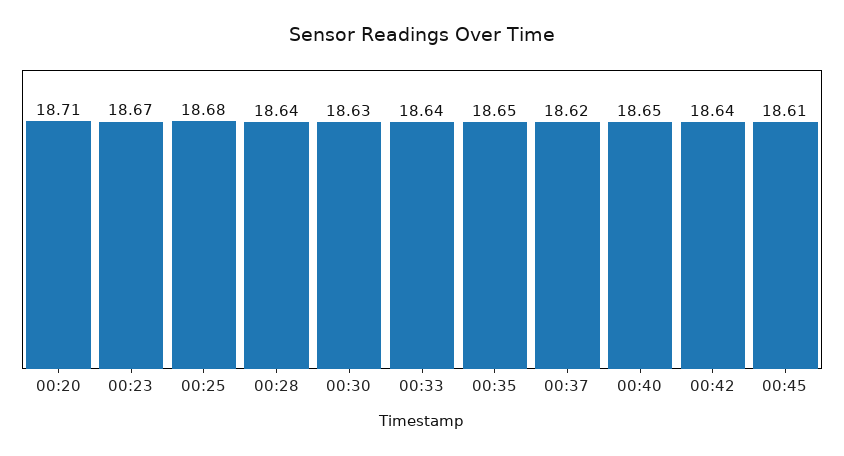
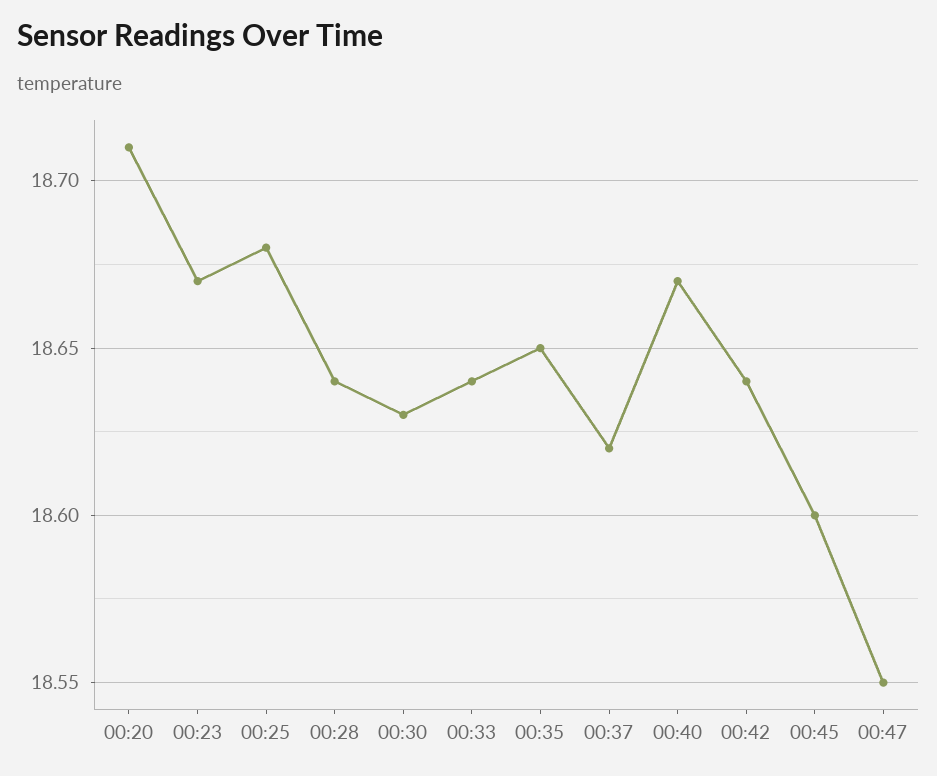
00:40: 18.65 -> 18.67
00:45: 18.61 -> 18.6
00:47: none -> 18.55

